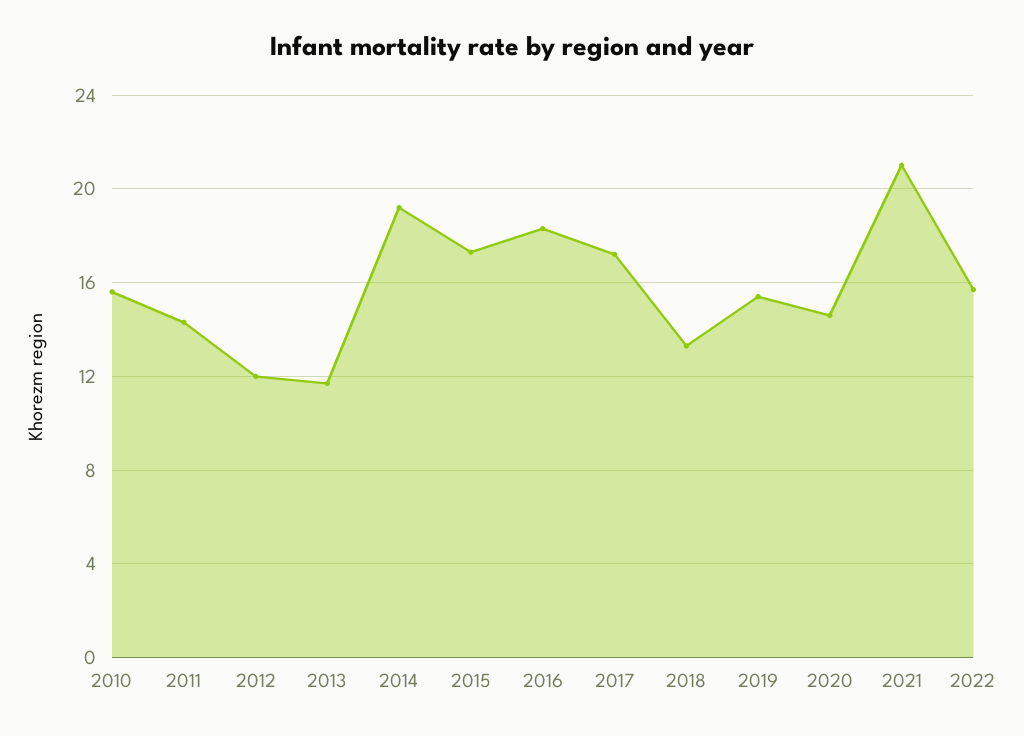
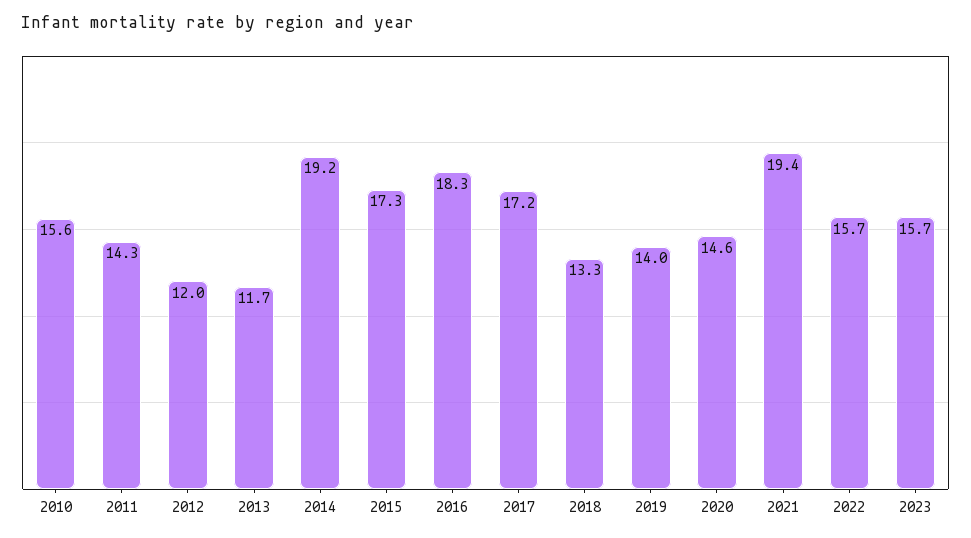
2019: 15.5 -> 14
2021: 21 -> 19.4
2023: none -> 15.7

